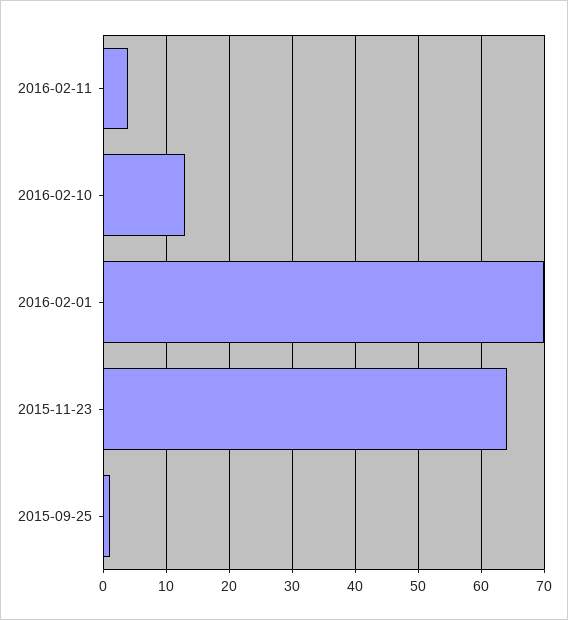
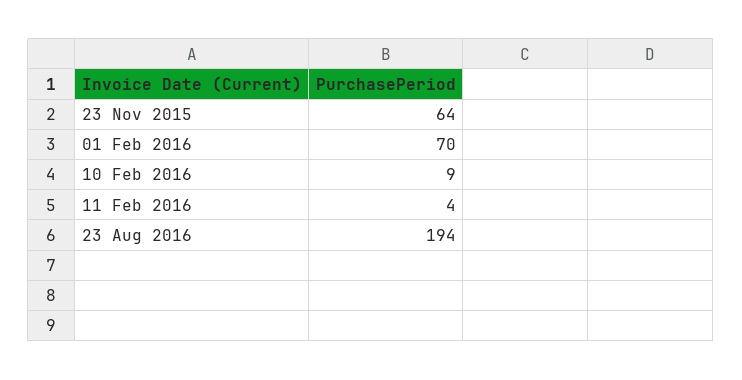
2016-02-10: 13 -> 9
2015-09-25: 1 -> none
23 Aug 2016: none -> 194

